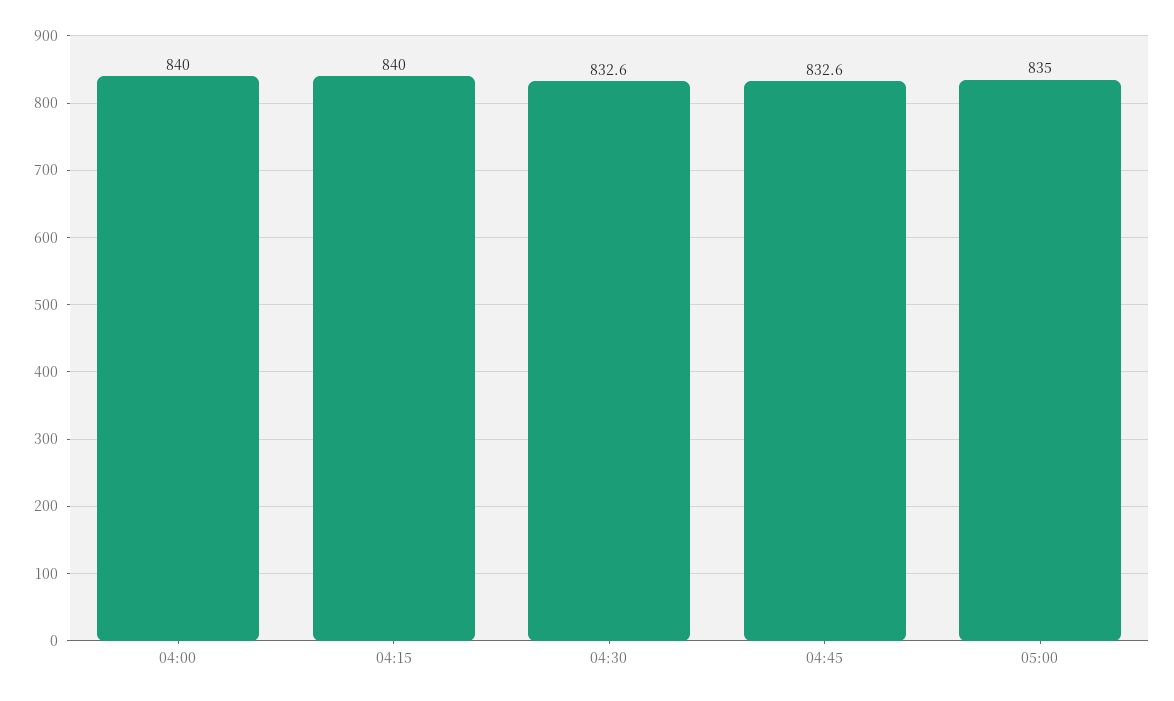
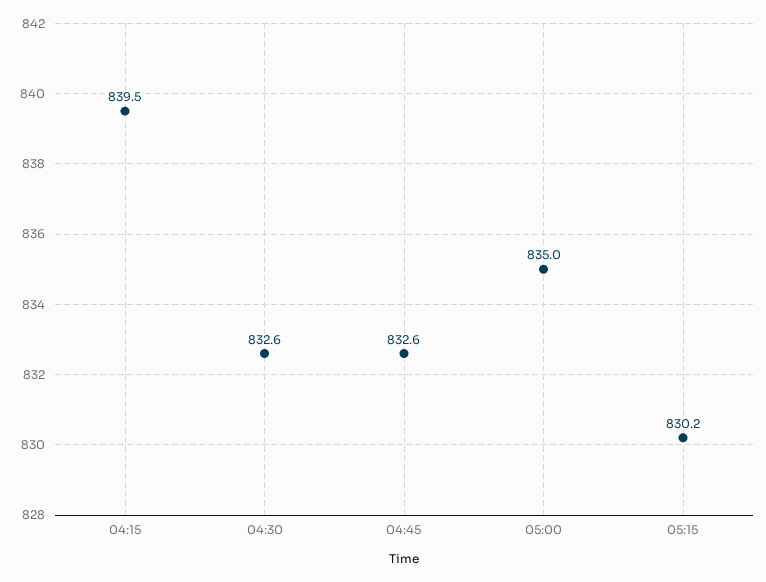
04:00: 840 -> none
04:15: 840 -> 839.5
05:15: none -> 830.2

